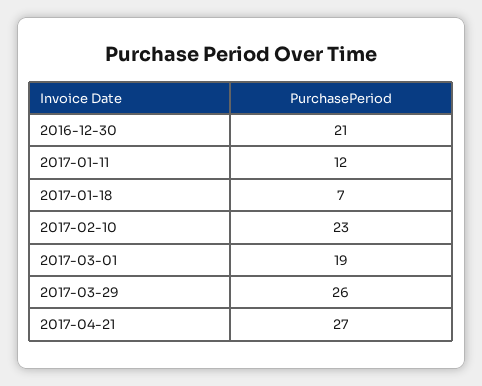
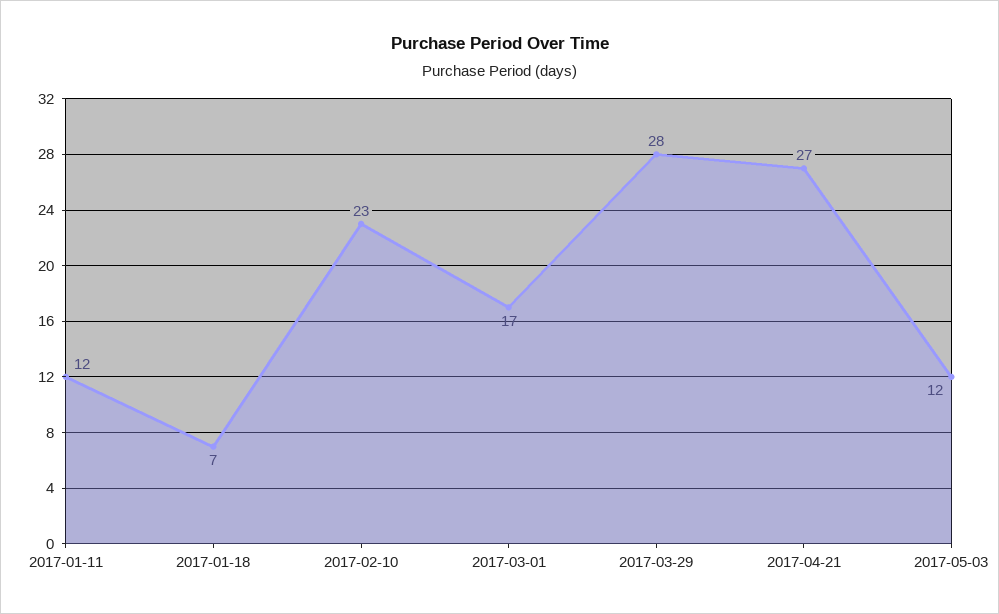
2016-12-30: 21 -> none
2017-03-01: 19 -> 17
2017-03-29: 26 -> 28
2017-05-03: none -> 12

